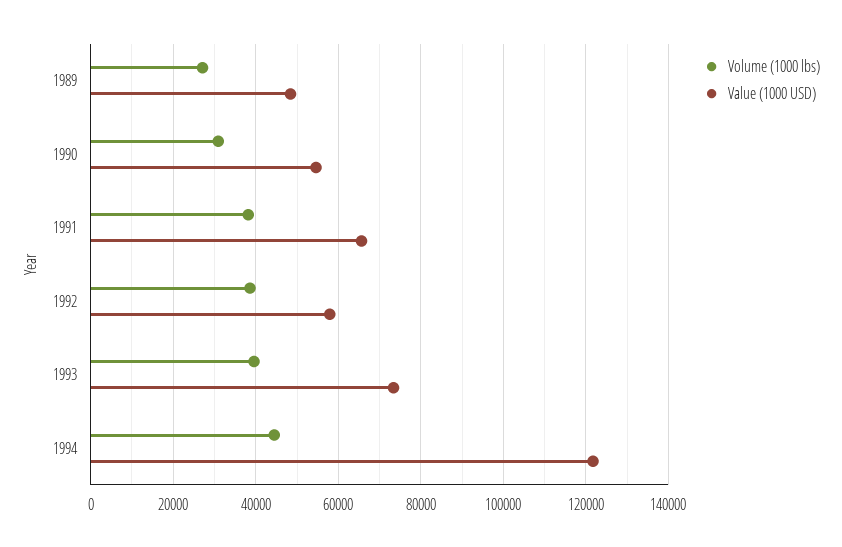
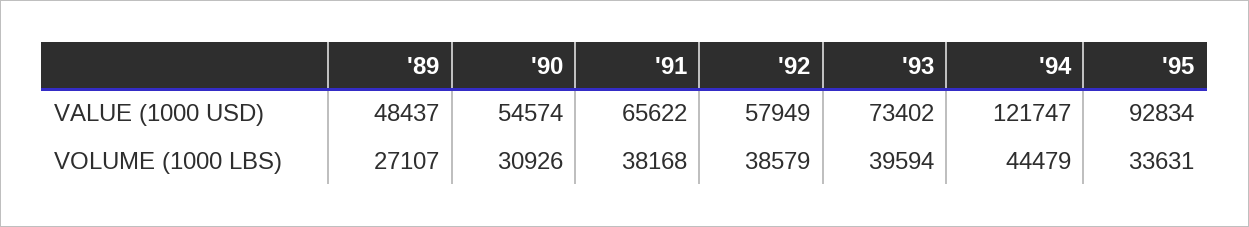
Value (1000 USD), '95: none -> 92834
Volume (1000 lbs), '95: none -> 33631

